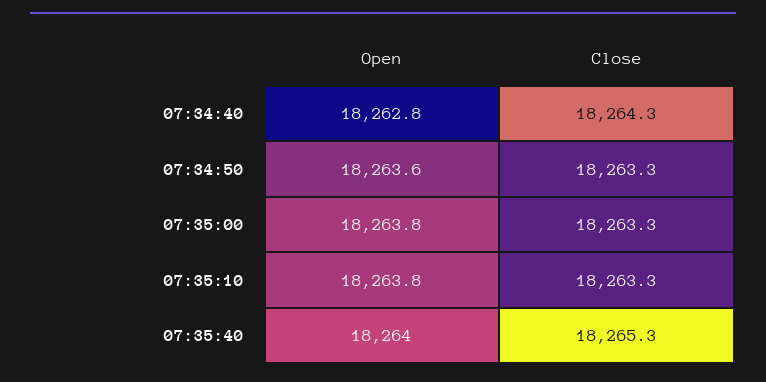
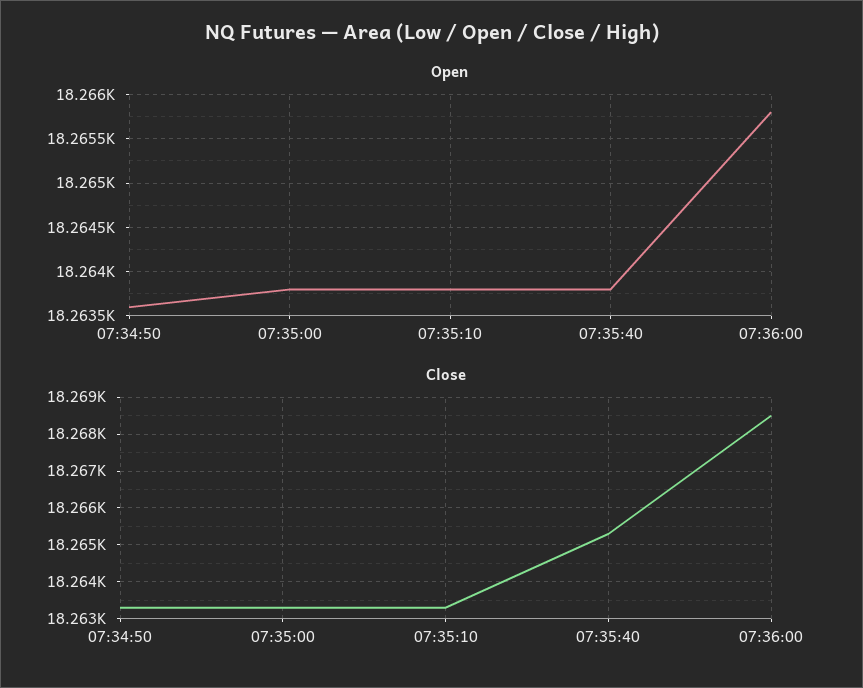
Open, 07:34:40: 18262.8 -> none
Close, 07:34:40: 18264.3 -> none
Open, 07:35:40: 18264 -> 18263.8
Open, 07:36:00: none -> 18265.8
Close, 07:36:00: none -> 18268.5

